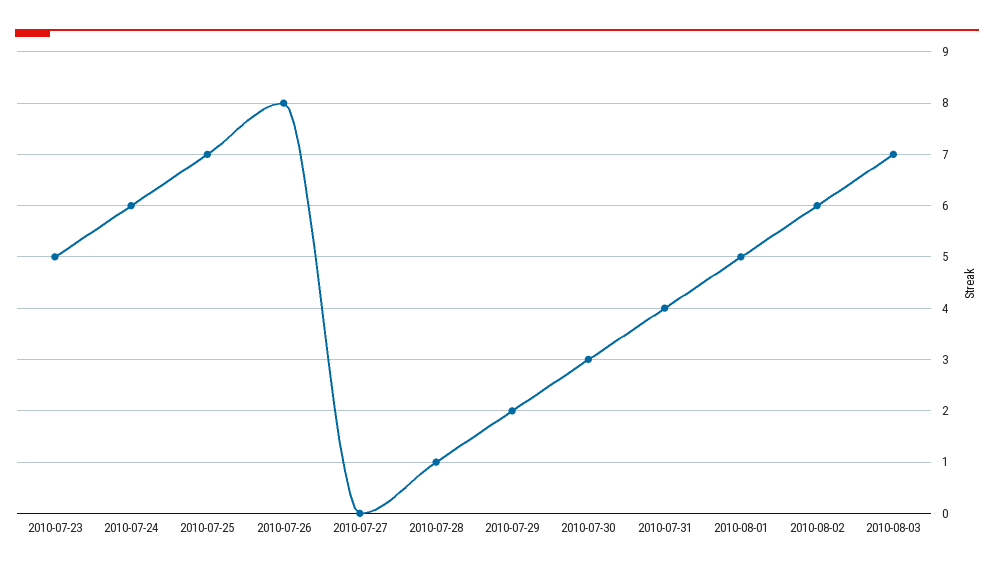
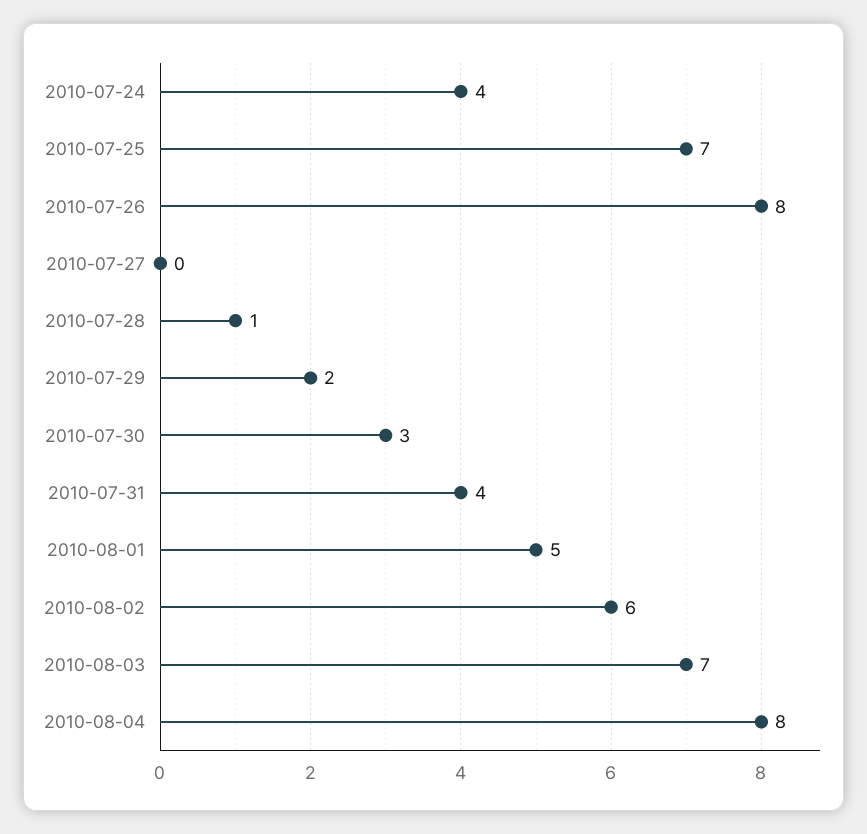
2010-07-23: 5 -> none
2010-07-24: 6 -> 4
2010-08-04: none -> 8

